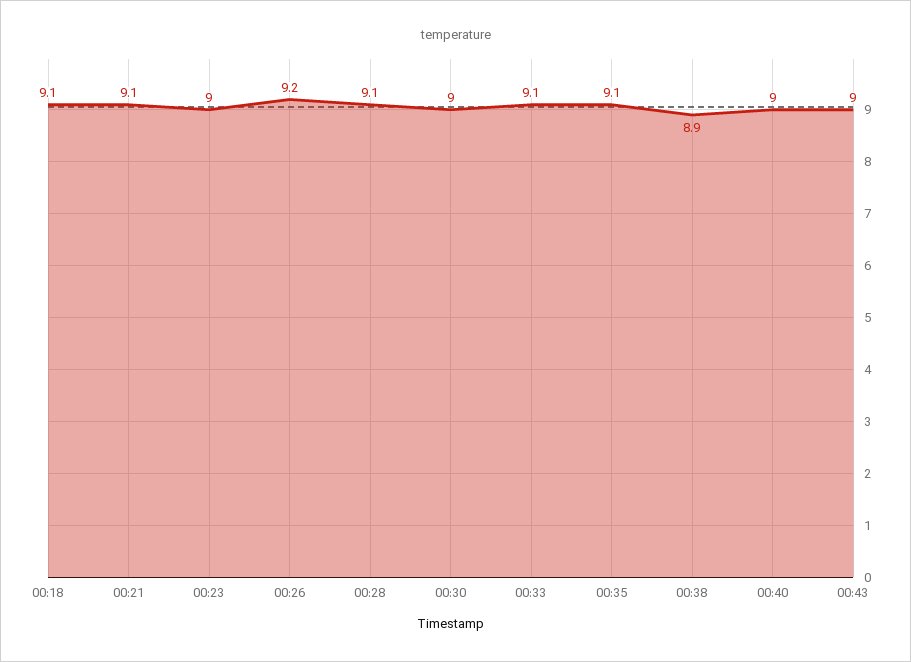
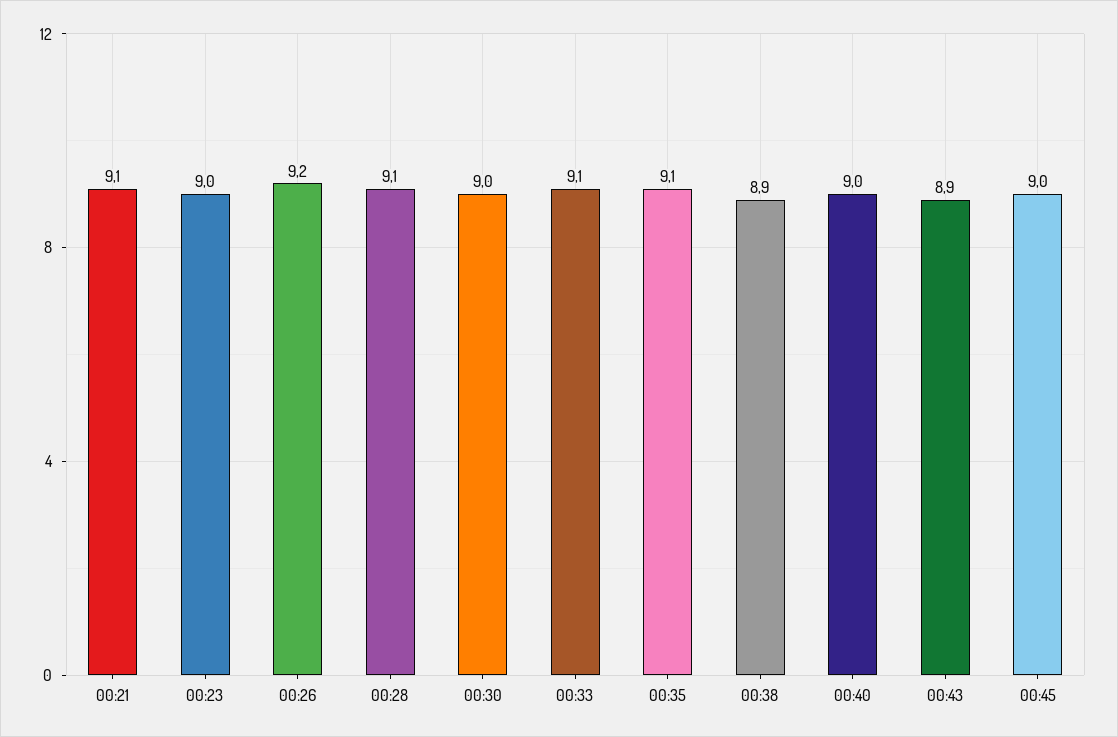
00:18: 9.1 -> none
00:43: 9 -> 8.9
00:45: none -> 9

